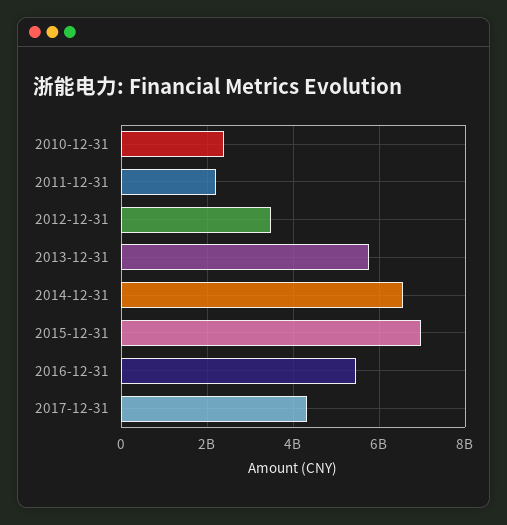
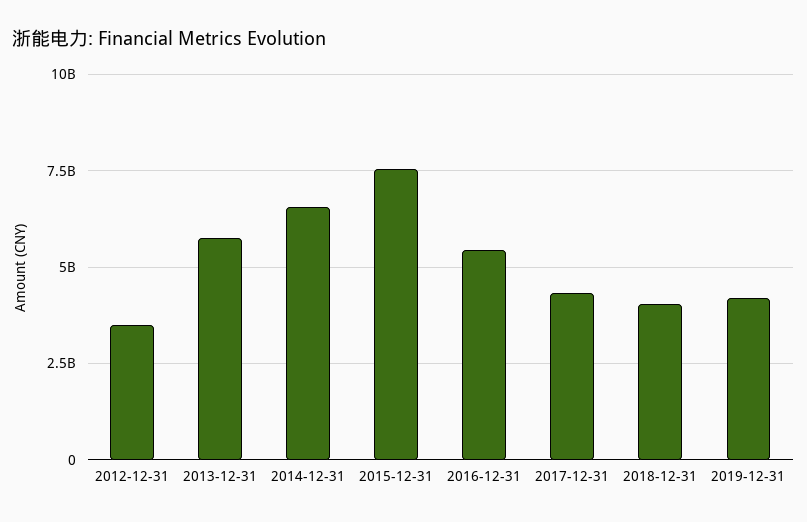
2010-12-31: 2400000000 -> none
2011-12-31: 2200000000 -> none
2015-12-31: 7000000000 -> 7500000000
2018-12-31: none -> 4000000000
2019-12-31: none -> 4250000000

